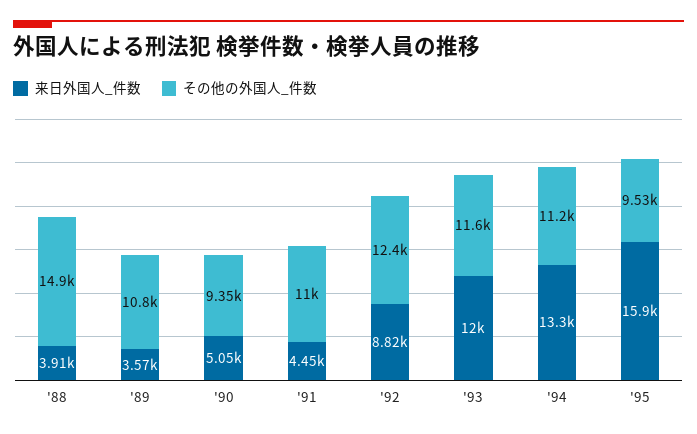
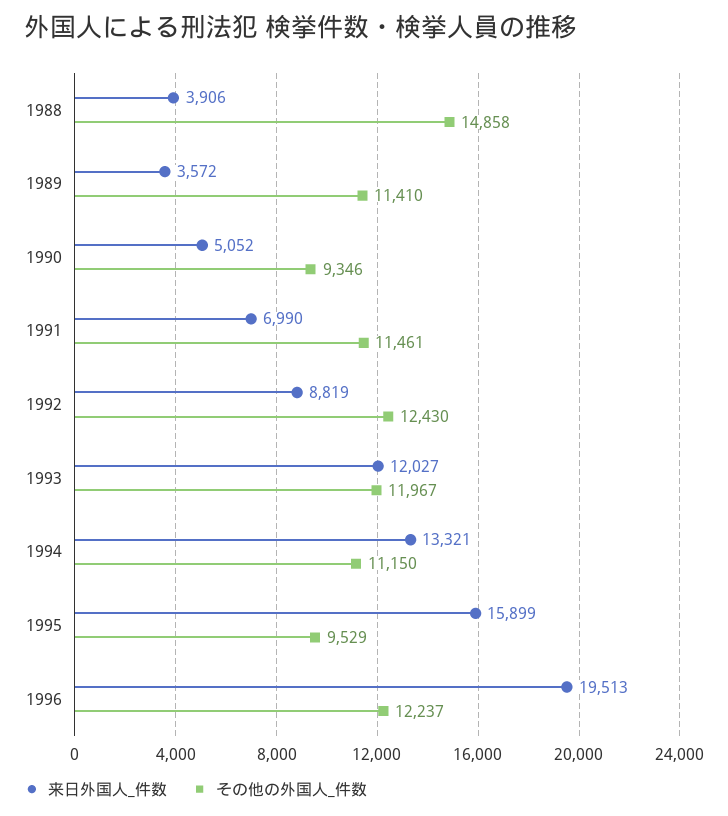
その他の外国人_件数, '89: 10800 -> 11410
来日外国人_件数, '91: 4450 -> 6990
その他の外国人_件数, '91: 11000 -> 11461
その他の外国人_件数, '93: 11600 -> 11967
来日外国人_件数, 1996: none -> 19513
その他の外国人_件数, 1996: none -> 12237

